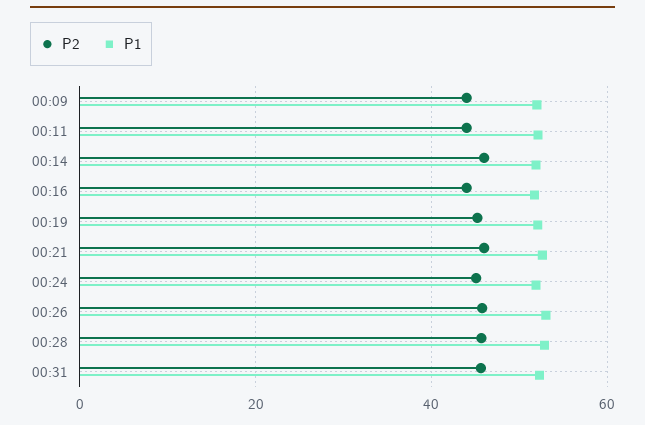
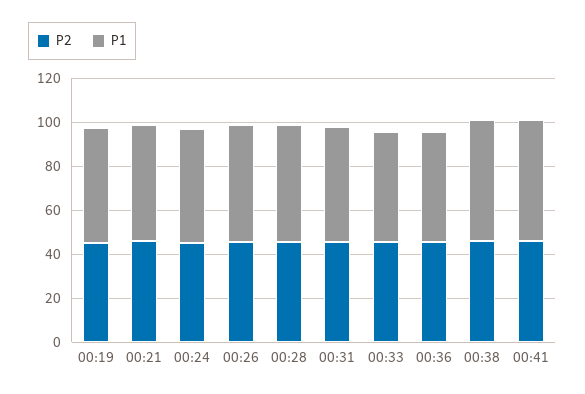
P2, 00:09: 44 -> none
P1, 00:09: 52 -> none
P2, 00:11: 44 -> none
P1, 00:11: 52 -> none
P2, 00:14: 46 -> none
P1, 00:14: 52 -> none
P2, 00:16: 44 -> none
P1, 00:16: 52 -> none
P2, 00:33: none -> 45
P1, 00:33: none -> 50
P2, 00:36: none -> 45
P1, 00:36: none -> 50
P2, 00:38: none -> 45
P1, 00:38: none -> 55
P2, 00:41: none -> 45
P1, 00:41: none -> 55

